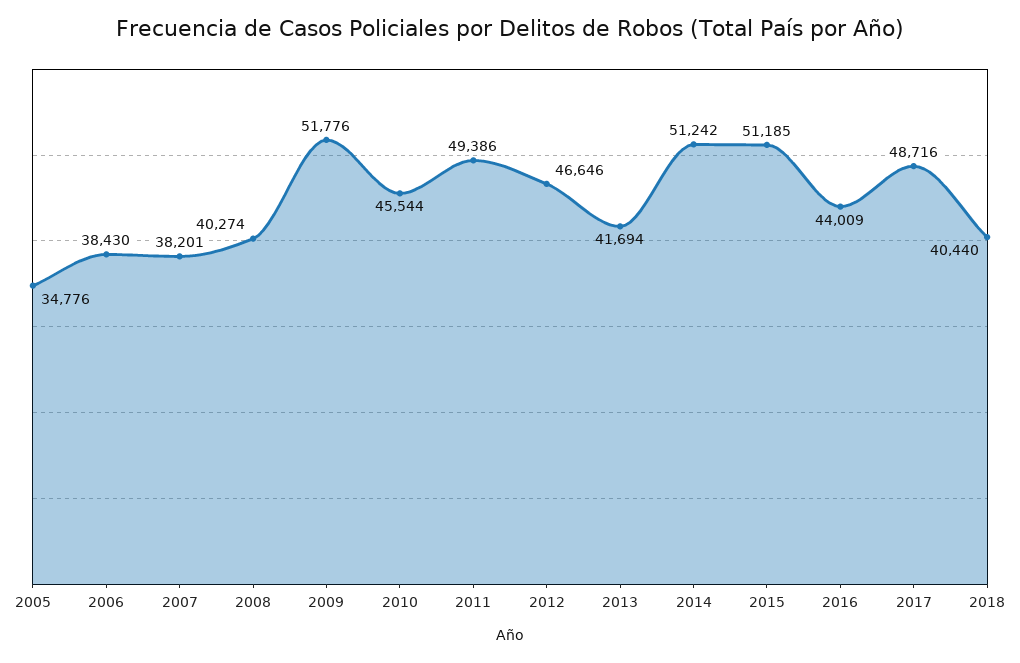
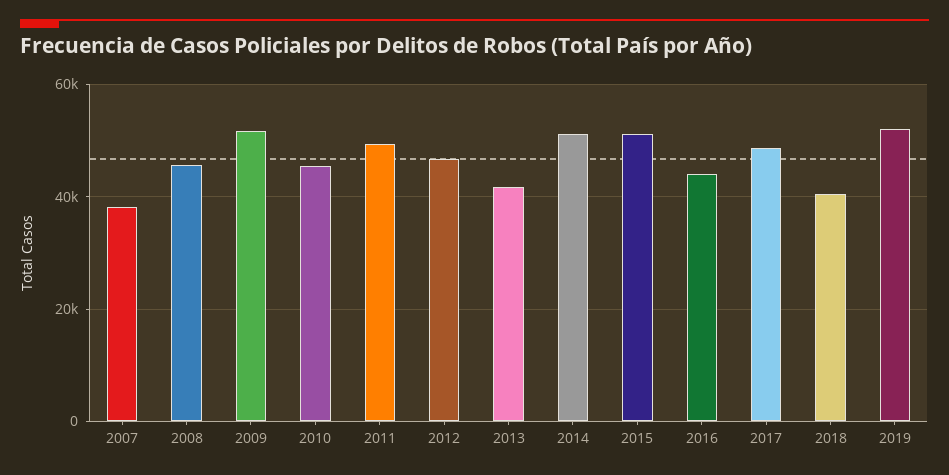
2005: 34776 -> none
2006: 38430 -> none
2008: 40274 -> 46000
2019: none -> 52000

